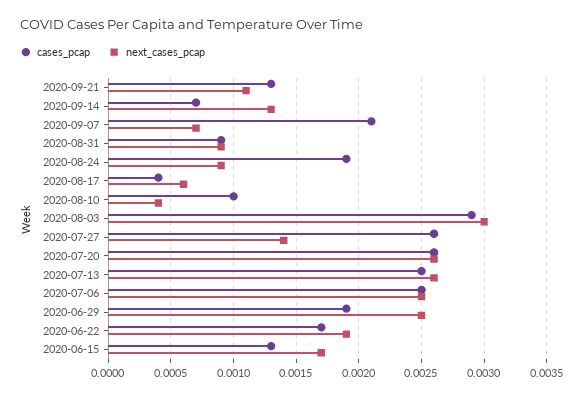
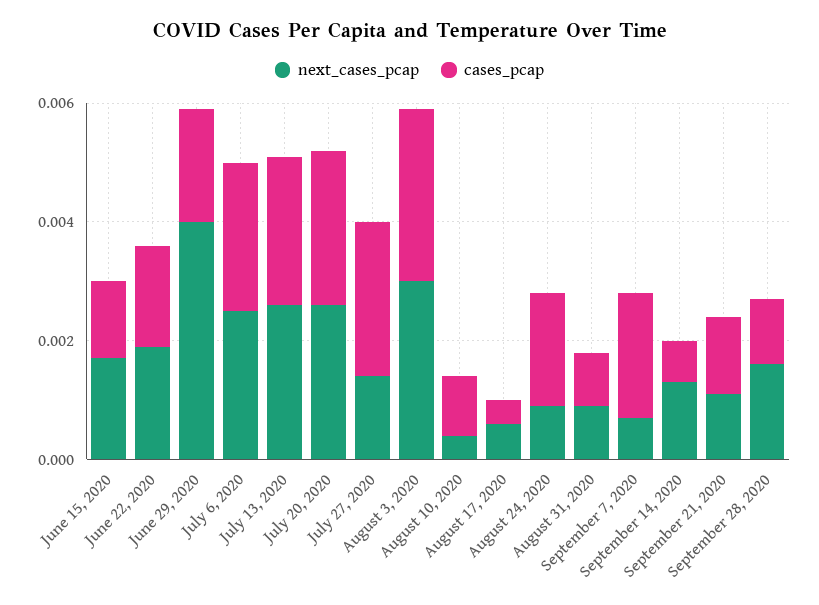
next_cases_pcap, 2020-06-29: 0.0025 -> 0.004
next_cases_pcap, September 28, 2020: none -> 0.0015
cases_pcap, September 28, 2020: none -> 0.001

